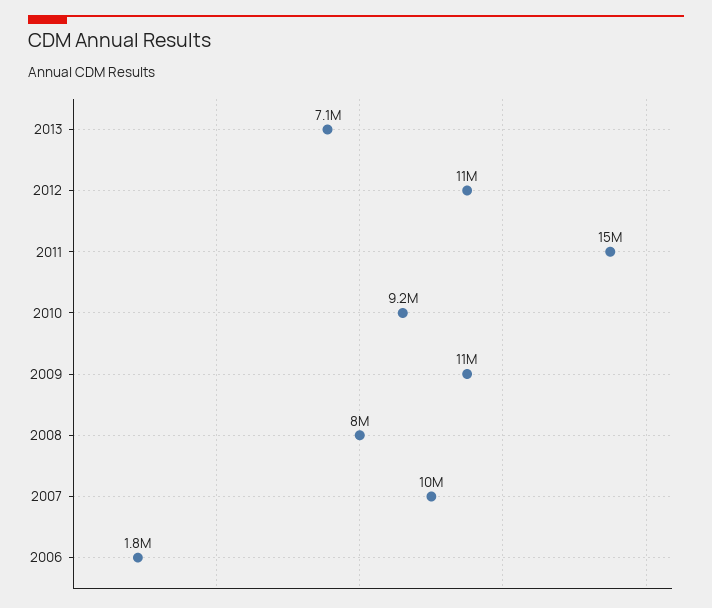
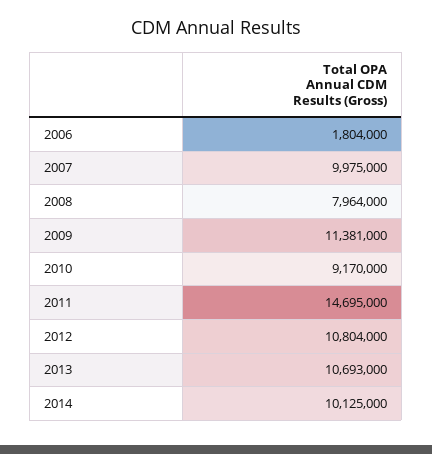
2013: 7100000 -> 10693000
2014: none -> 10125000

